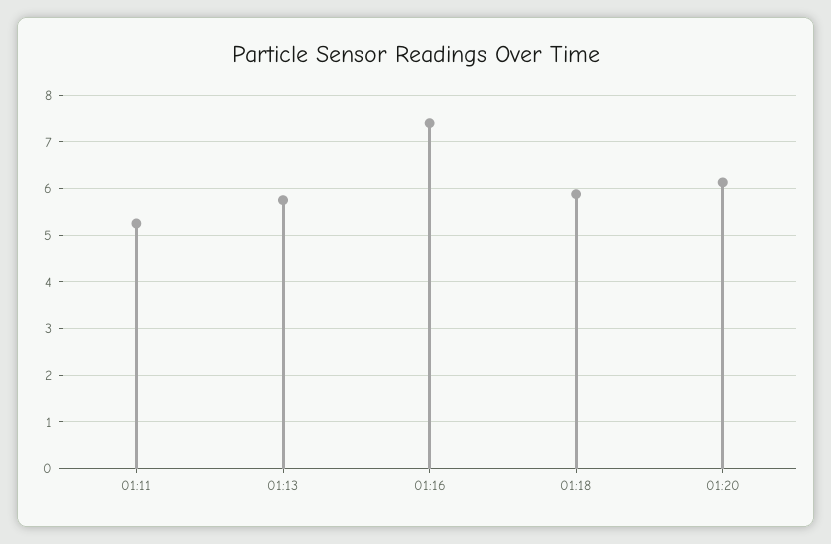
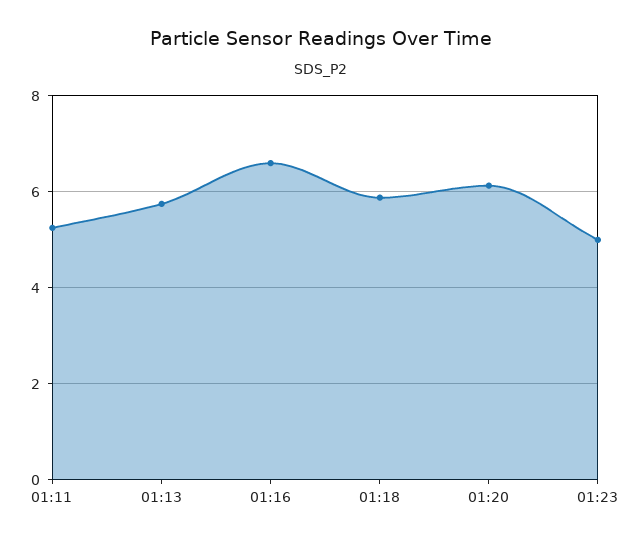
01:16: 7.4 -> 6.6
01:23: none -> 5

